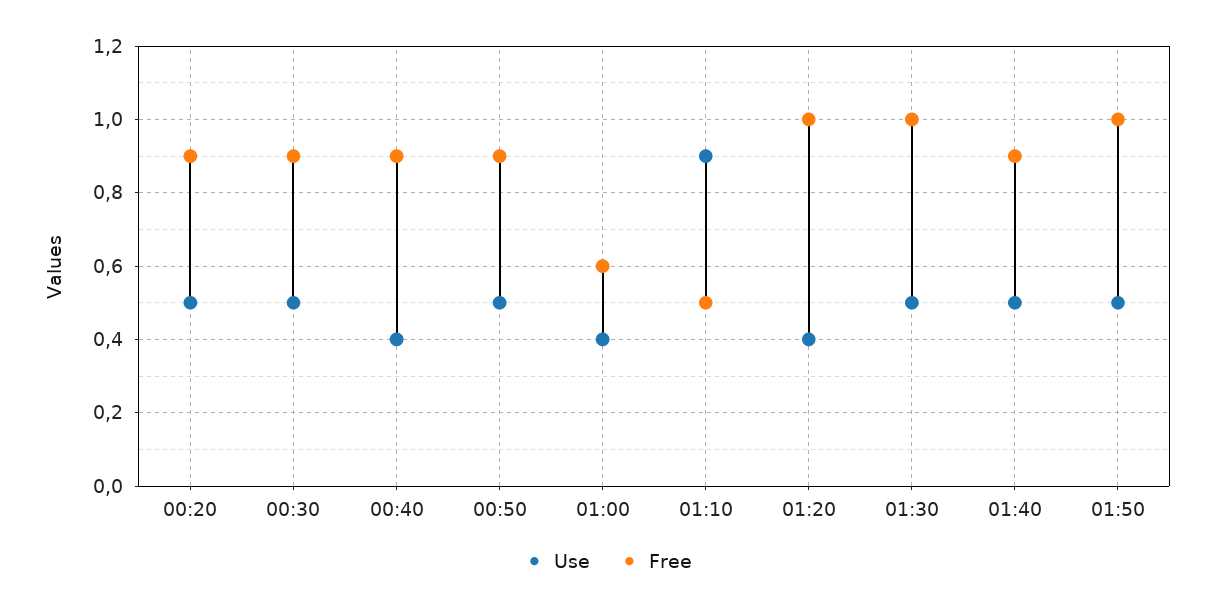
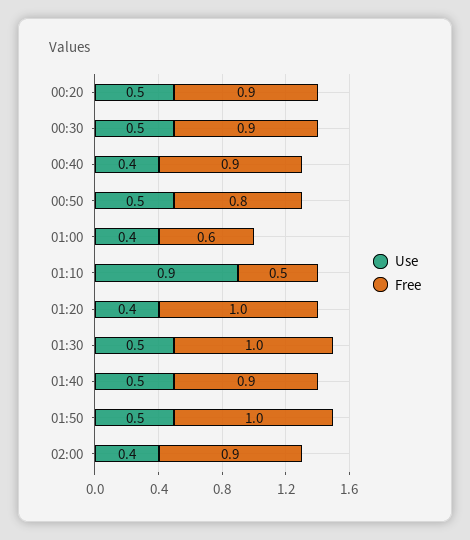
Free, 00:50: 0.9 -> 0.8
Use, 02:00: none -> 0.4
Free, 02:00: none -> 0.9

